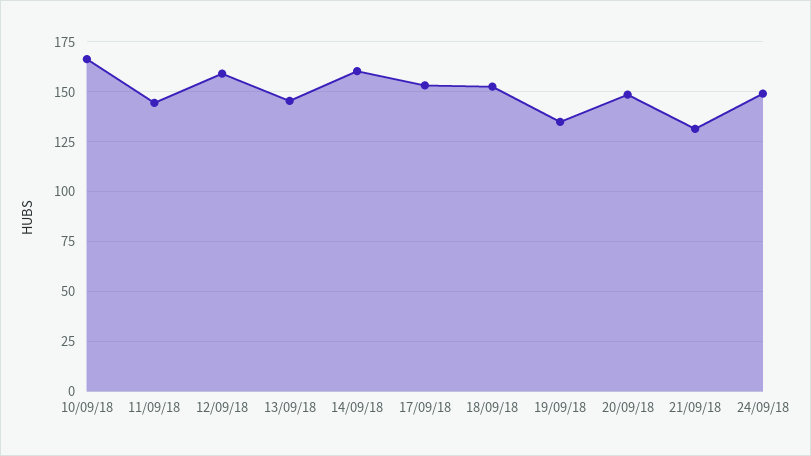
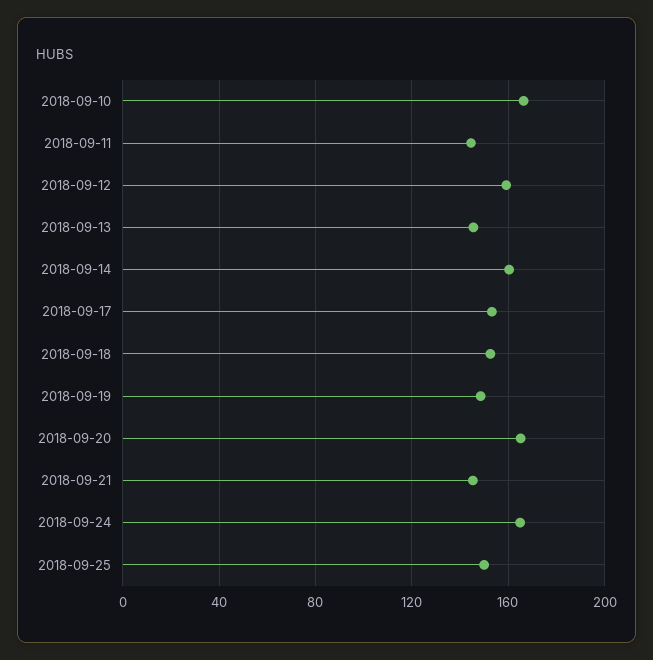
19/09/18: 135 -> 150
20/09/18: 150 -> 165
21/09/18: 130 -> 145
24/09/18: 150 -> 165
2018-09-25: none -> 150

